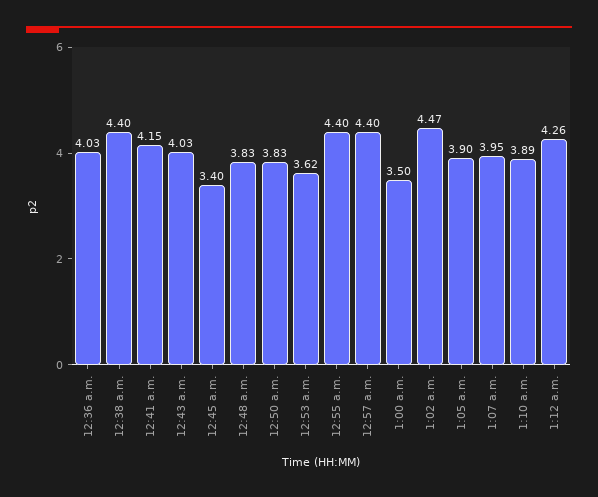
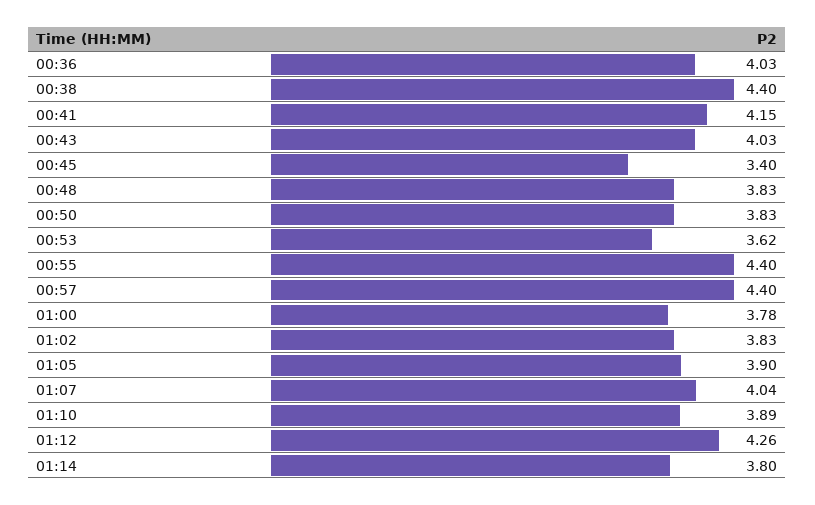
1:00 a.m.: 3.5 -> 3.78
1:02 a.m.: 4.47 -> 3.83
1:07 a.m.: 3.95 -> 4.04
01:14: none -> 3.8

